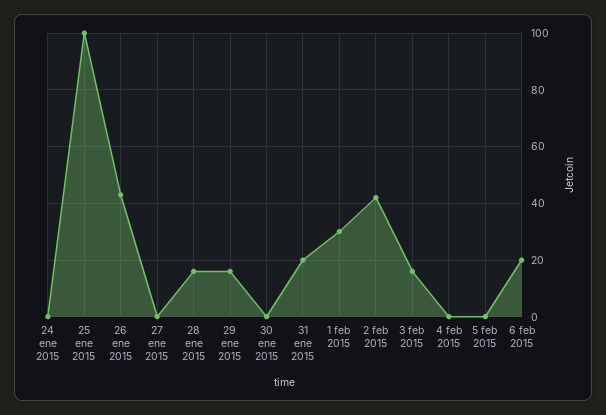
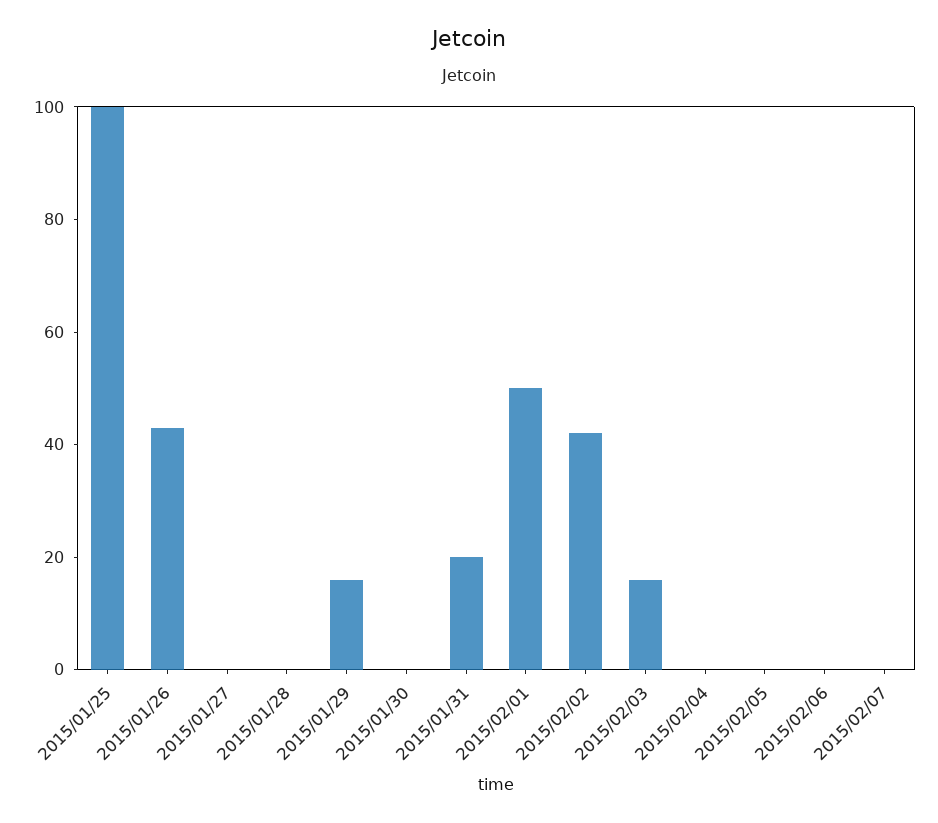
24 ene 2015: 0 -> none
28 ene 2015: 15 -> 0
1 feb 2015: 30 -> 50
6 feb 2015: 20 -> 0
2015/02/07: none -> 0

